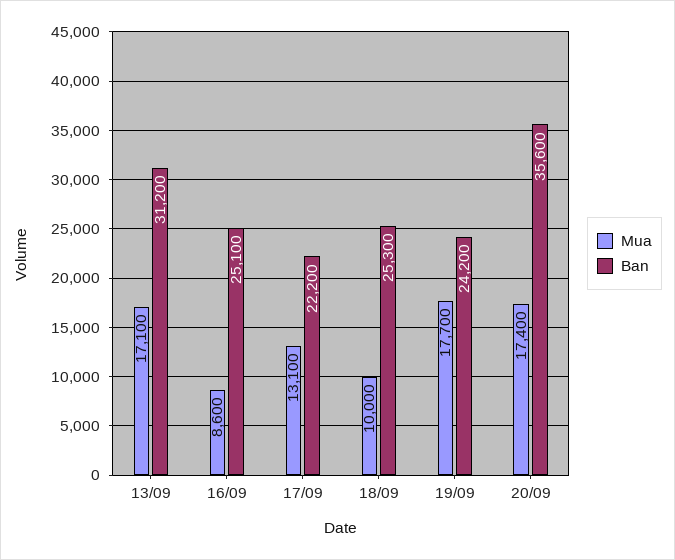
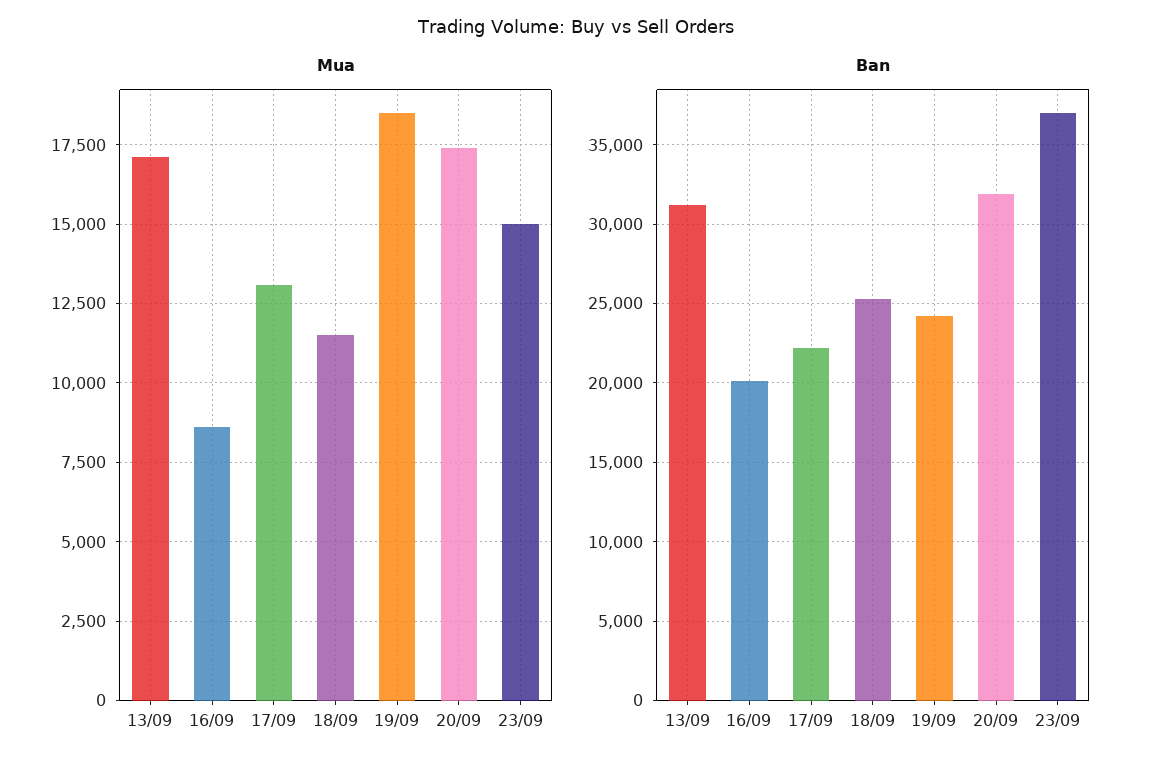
Ban, 16/09: 25100 -> 20000
Mua, 18/09: 10000 -> 11500
Mua, 19/09: 17700 -> 18500
Ban, 20/09: 35600 -> 32000
Mua, 23/09: none -> 15000
Ban, 23/09: none -> 37000

